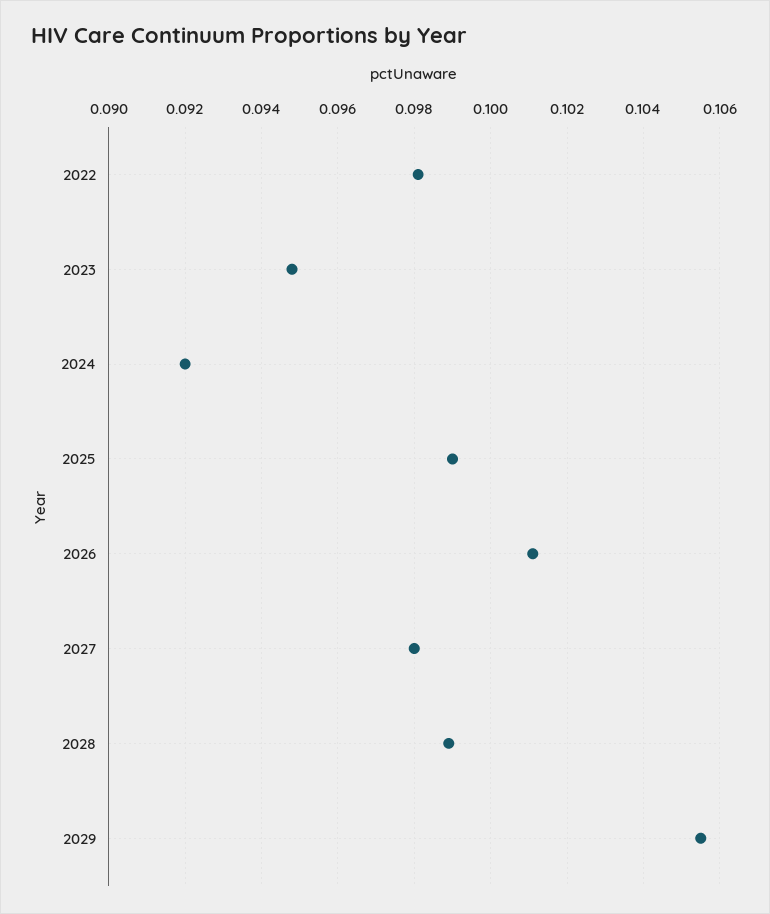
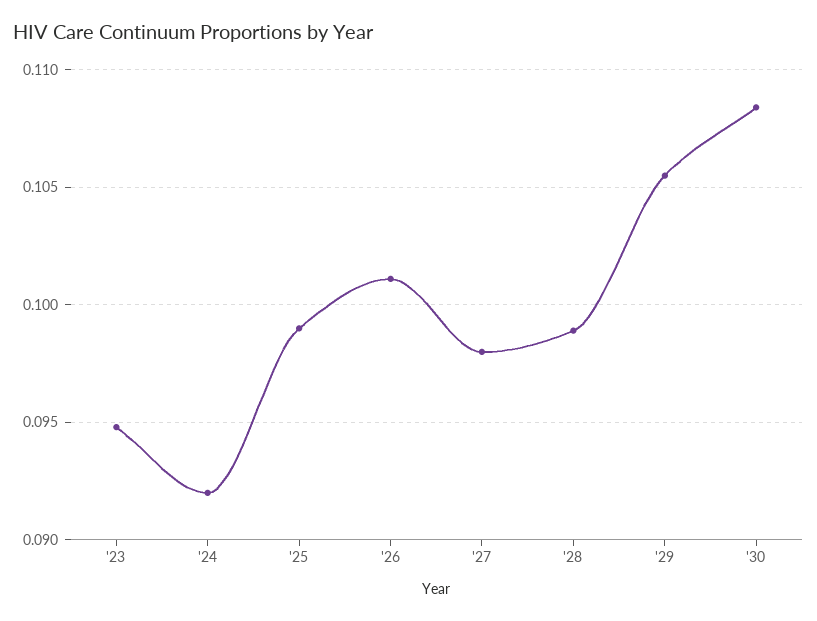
2022: 0.098 -> none
'30: none -> 0.1085

